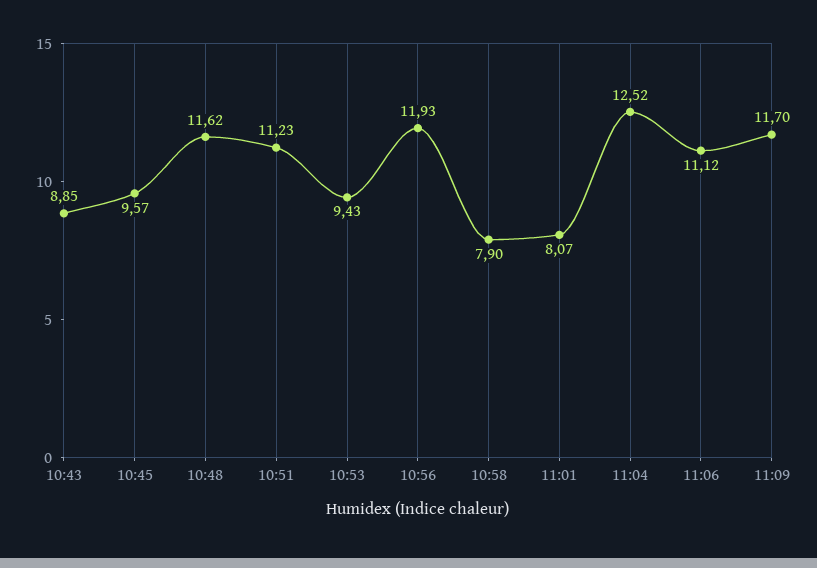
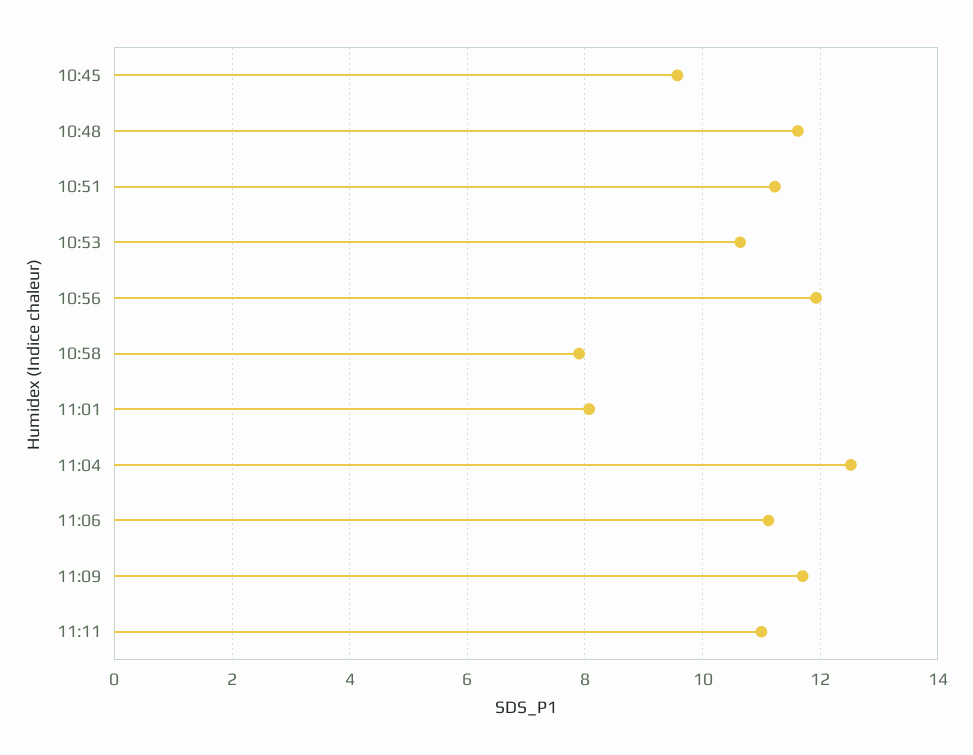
10:43: 8.85 -> none
10:53: 9.43 -> 10.6
11:11: none -> 11

